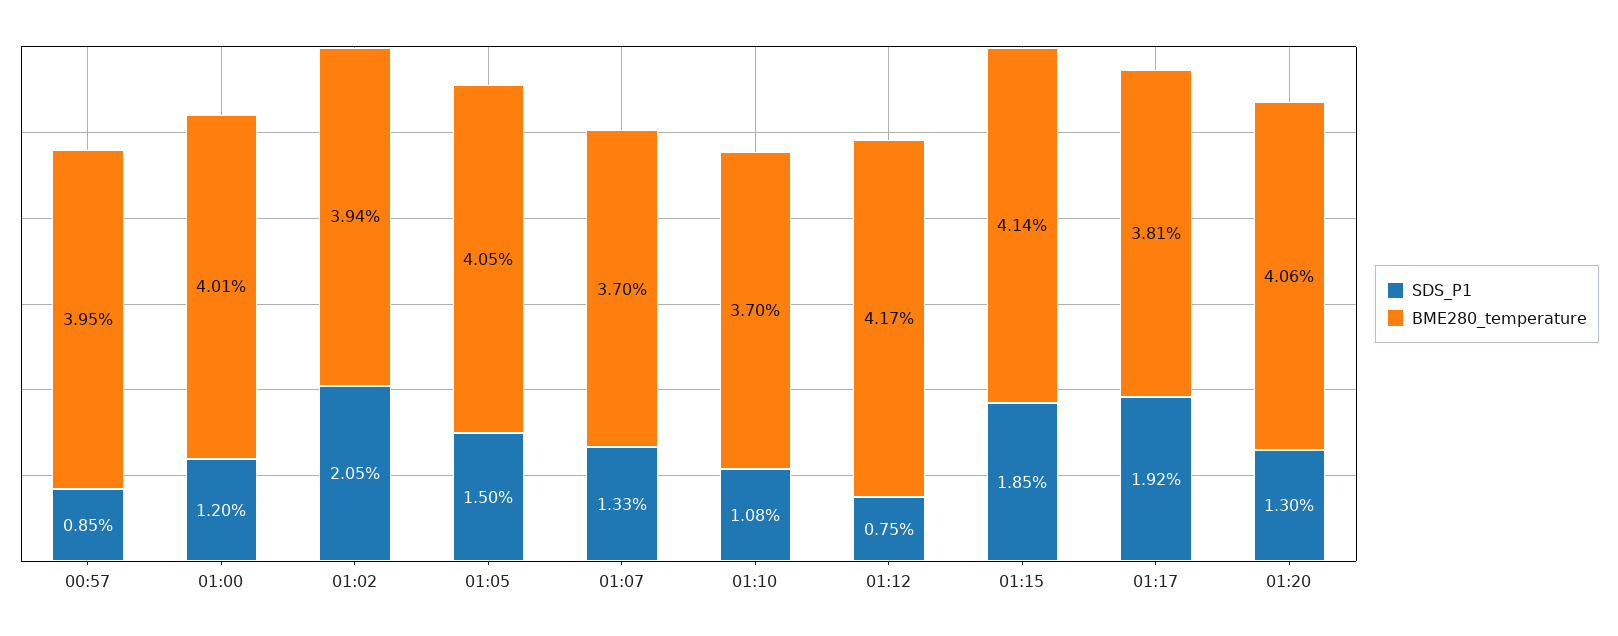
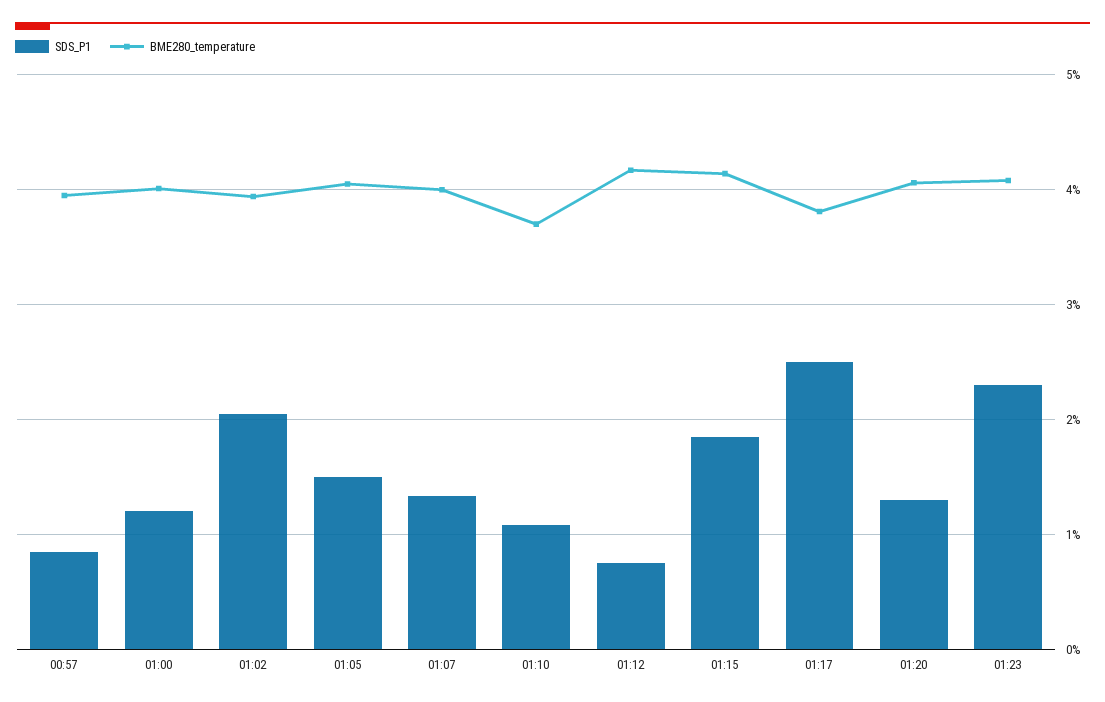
BME280_temperature, 01:07: 3.7 -> 4
SDS_P1, 01:17: 1.92 -> 2.5
SDS_P1, 01:23: none -> 2.3
BME280_temperature, 01:23: none -> 4.1

